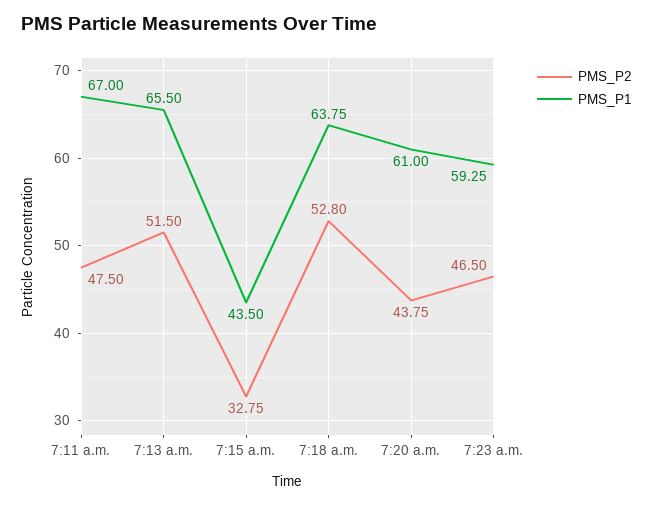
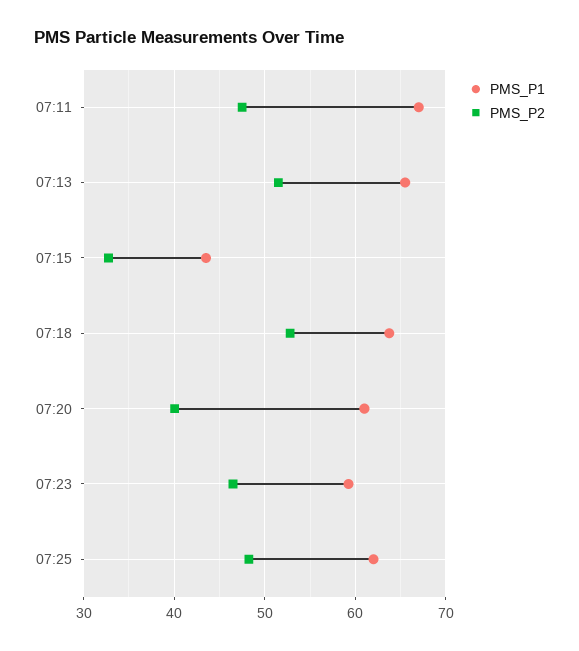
PMS_P2, 7:20 a.m.: 43.75 -> 40
PMS_P1, 07:25: none -> 62
PMS_P2, 07:25: none -> 48

